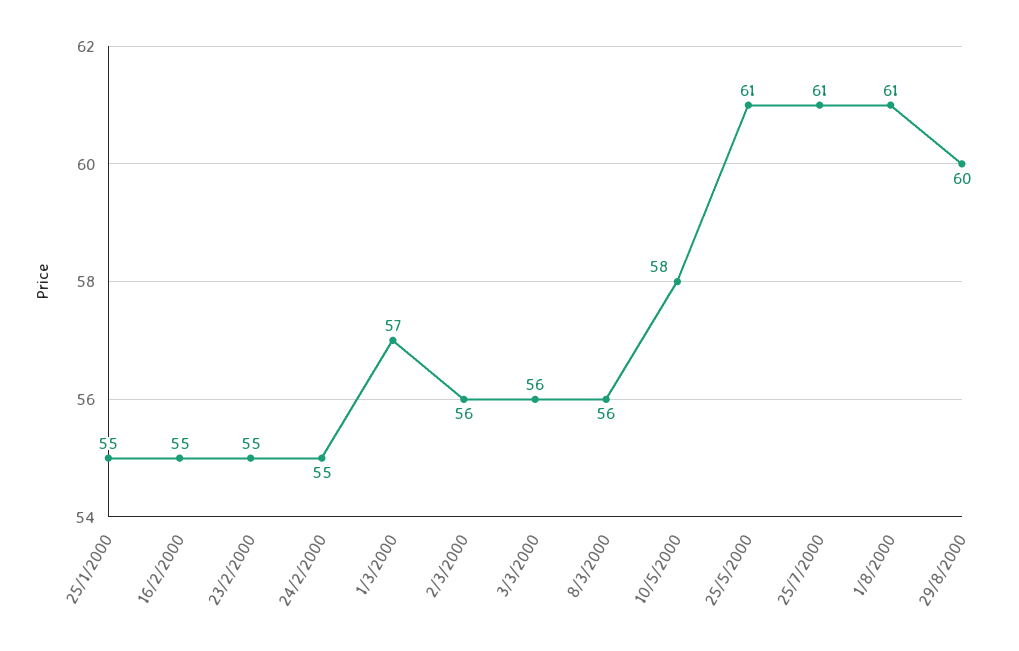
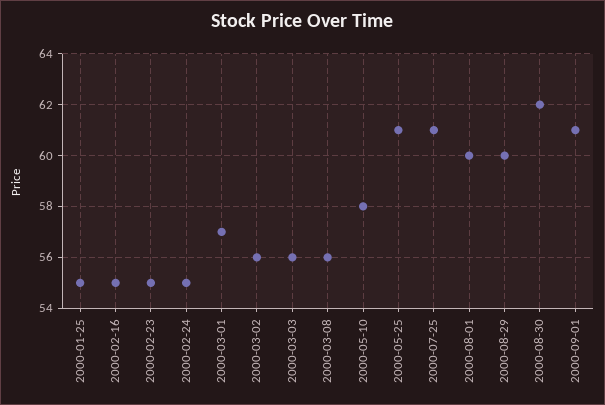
1/8/2000: 61 -> 60
2000-08-30: none -> 62
2000-09-01: none -> 61

